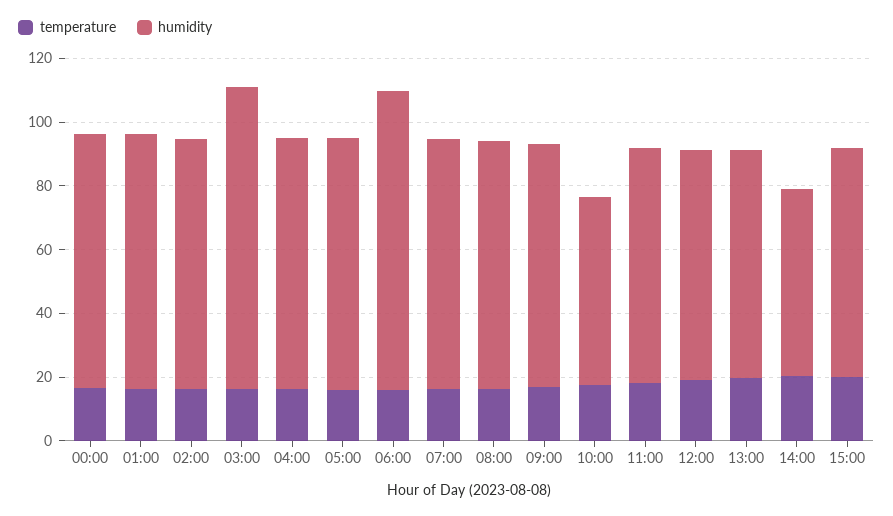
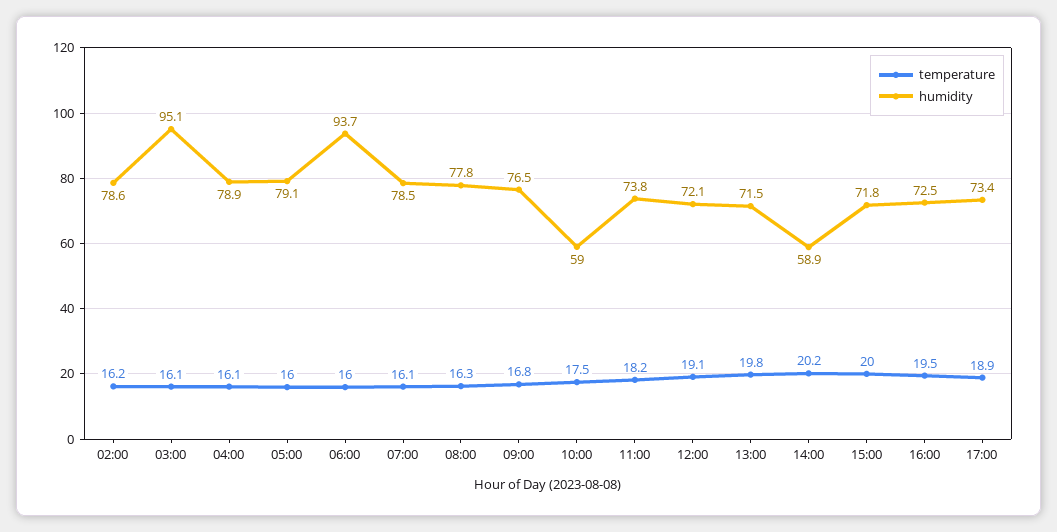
temperature, 00:00: 15 -> none
humidity, 00:00: 80 -> none
temperature, 01:00: 15 -> none
humidity, 01:00: 80 -> none
temperature, 16:00: none -> 19.5
humidity, 16:00: none -> 72.5
temperature, 17:00: none -> 18.9
humidity, 17:00: none -> 73.4

